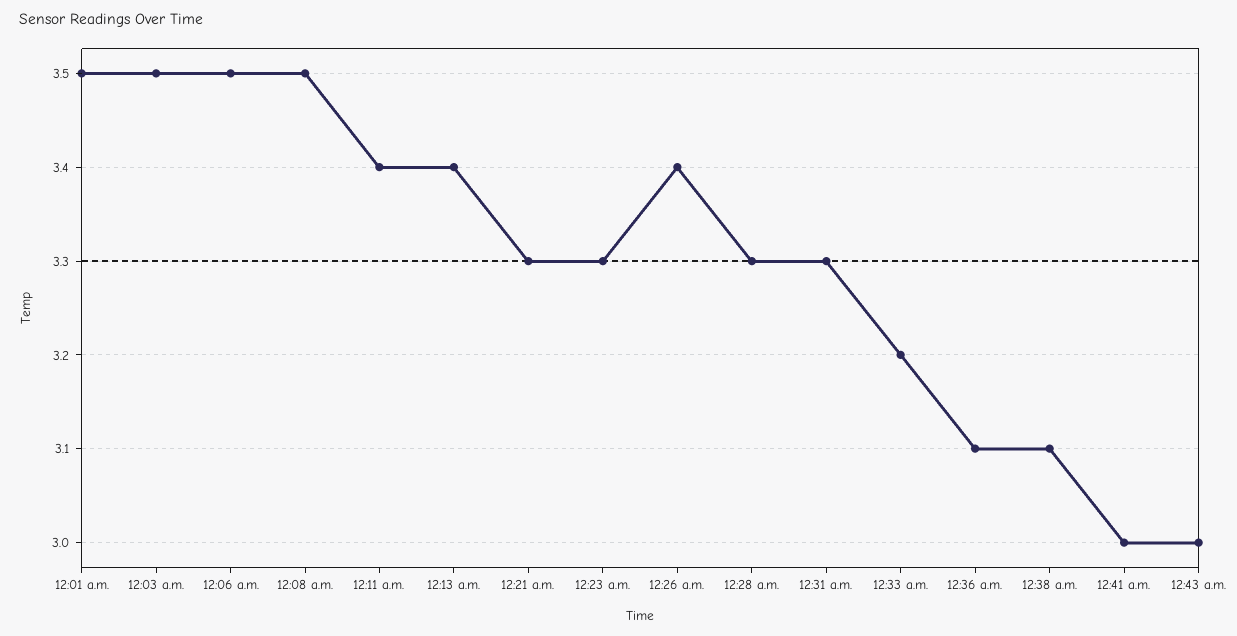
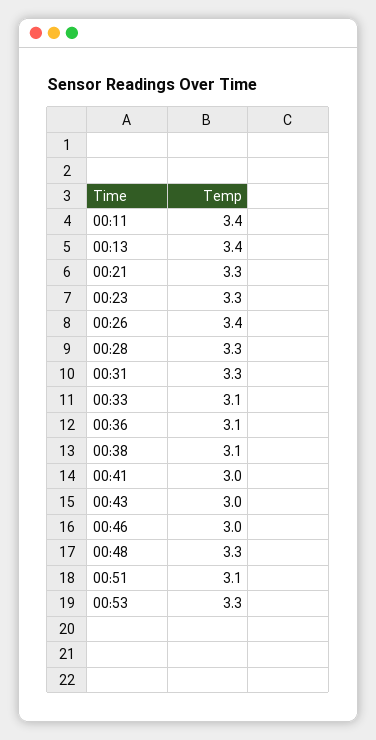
12:01 a.m.: 3.5 -> none
12:03 a.m.: 3.5 -> none
12:06 a.m.: 3.5 -> none
12:08 a.m.: 3.5 -> none
12:33 a.m.: 3.2 -> 3.1
00:46: none -> 3
00:48: none -> 3.3
00:51: none -> 3.1
00:53: none -> 3.3

